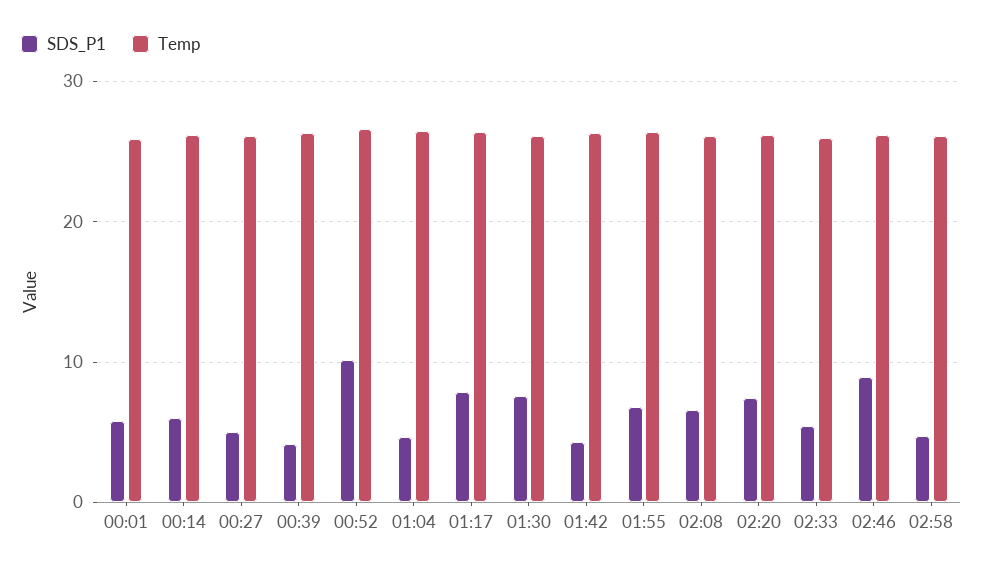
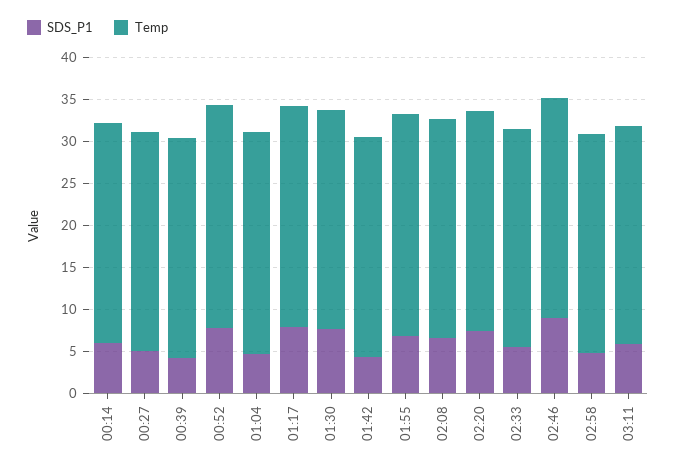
SDS_P1, 00:01: 6 -> none
Temp, 00:01: 26 -> none
SDS_P1, 00:52: 10 -> 8
SDS_P1, 03:11: none -> 6
Temp, 03:11: none -> 26

